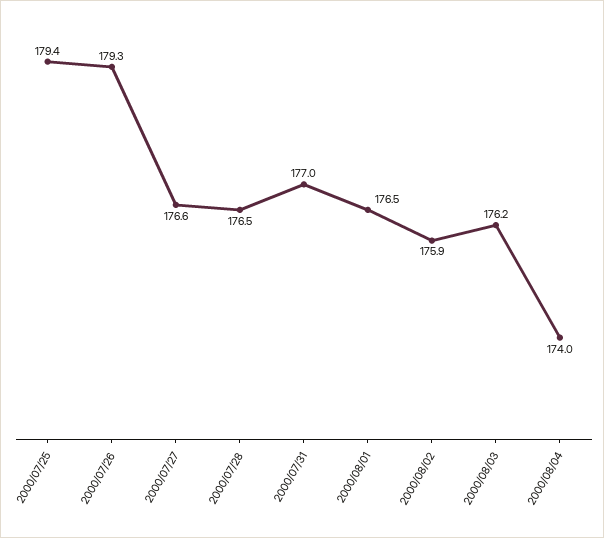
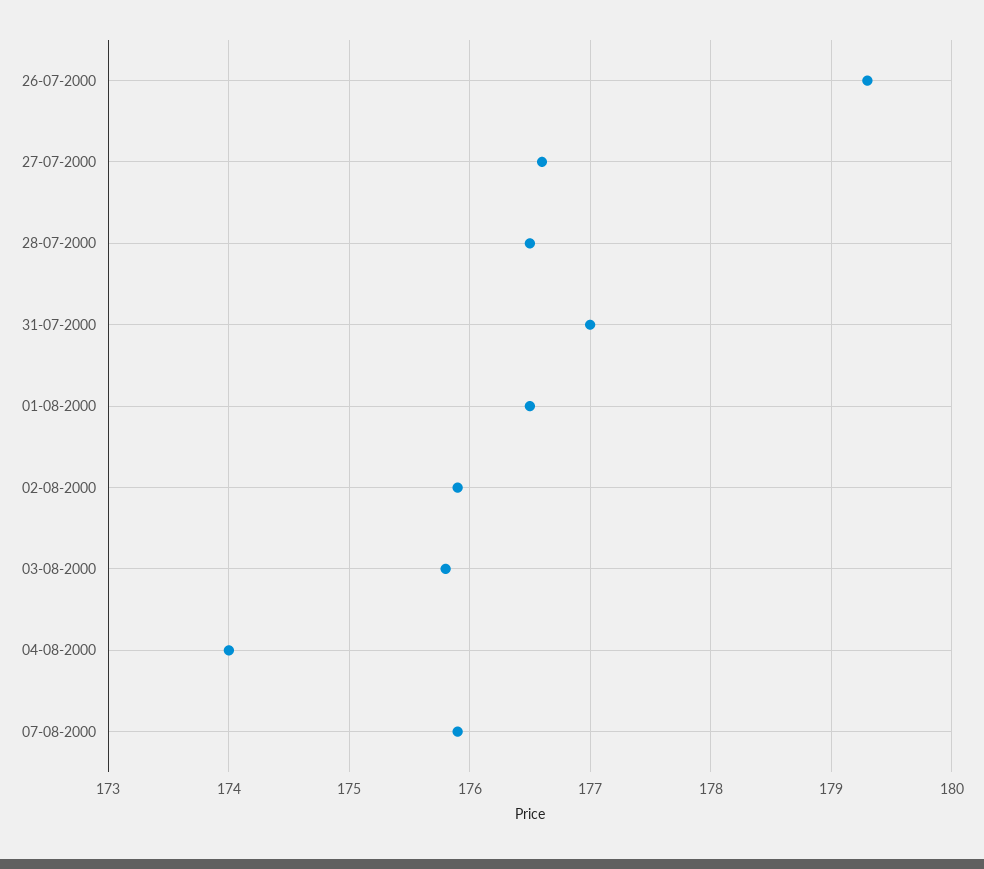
2000/07/25: 179.4 -> none
2000/08/03: 176.2 -> 175.8
07-08-2000: none -> 175.9

